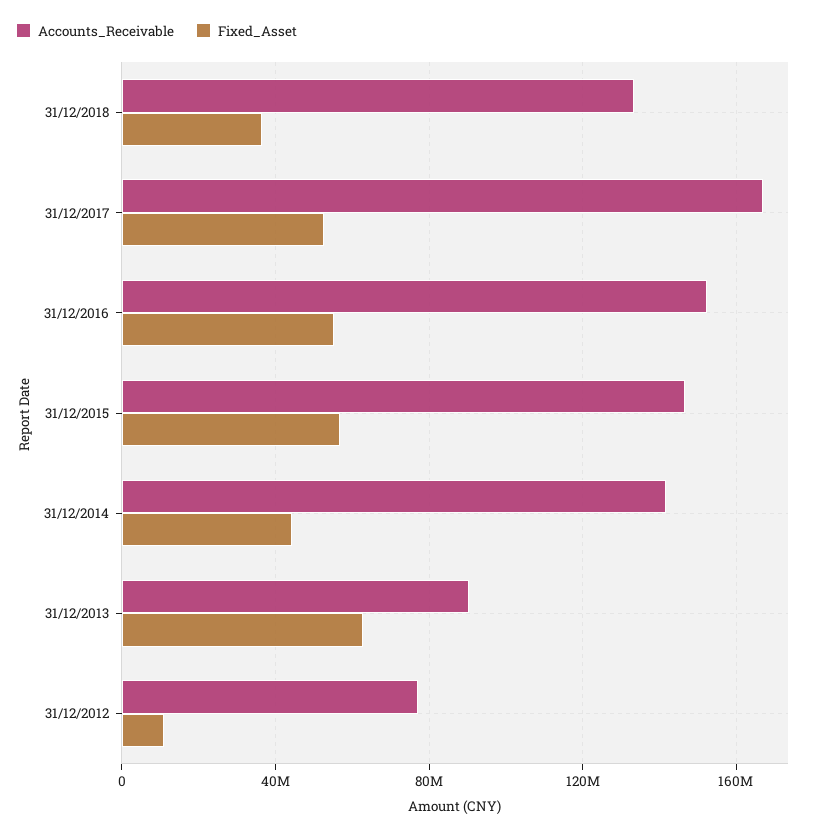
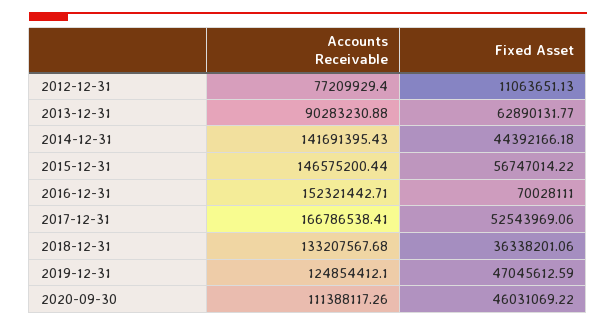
Fixed_Asset, 31/12/2016: 55000000 -> 70028111
Accounts_Receivable, 2019-12-31: none -> 124854412.1
Fixed_Asset, 2019-12-31: none -> 47045612.59
Accounts_Receivable, 2020-09-30: none -> 111388117.26
Fixed_Asset, 2020-09-30: none -> 46031069.22

